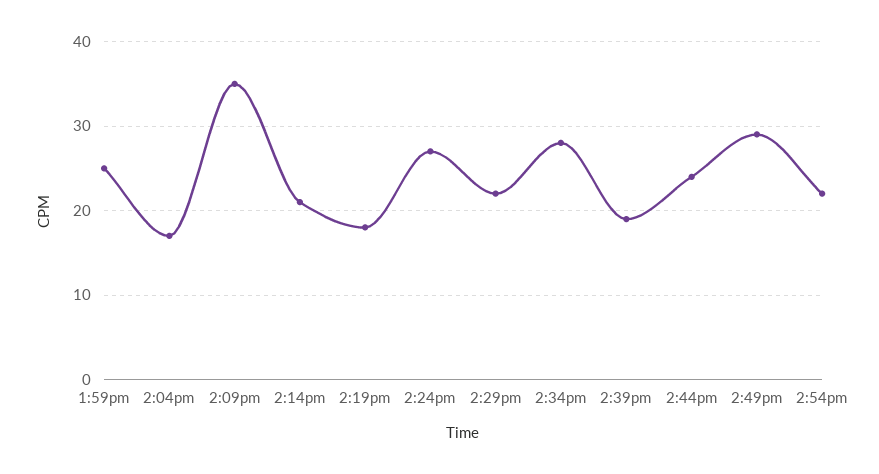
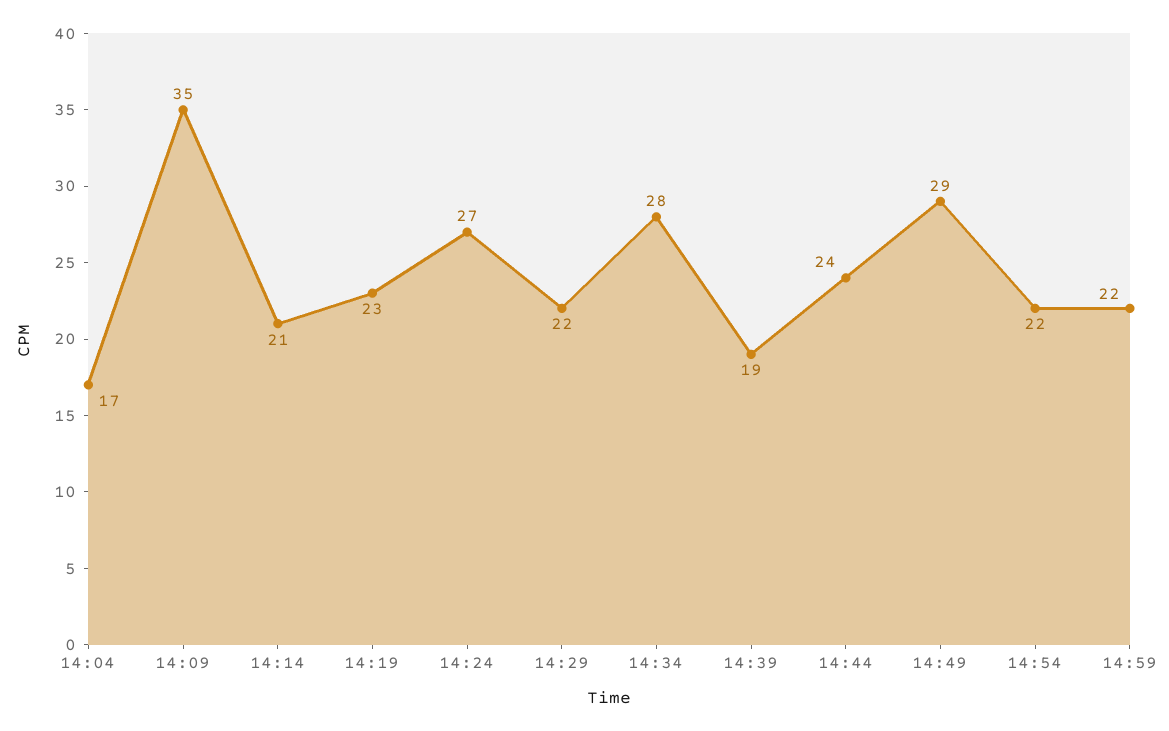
1:59pm: 25 -> none
2:19pm: 18 -> 23
14:59: none -> 22

